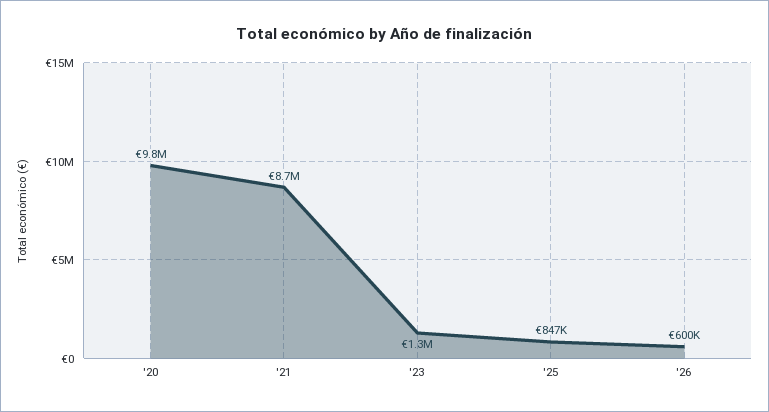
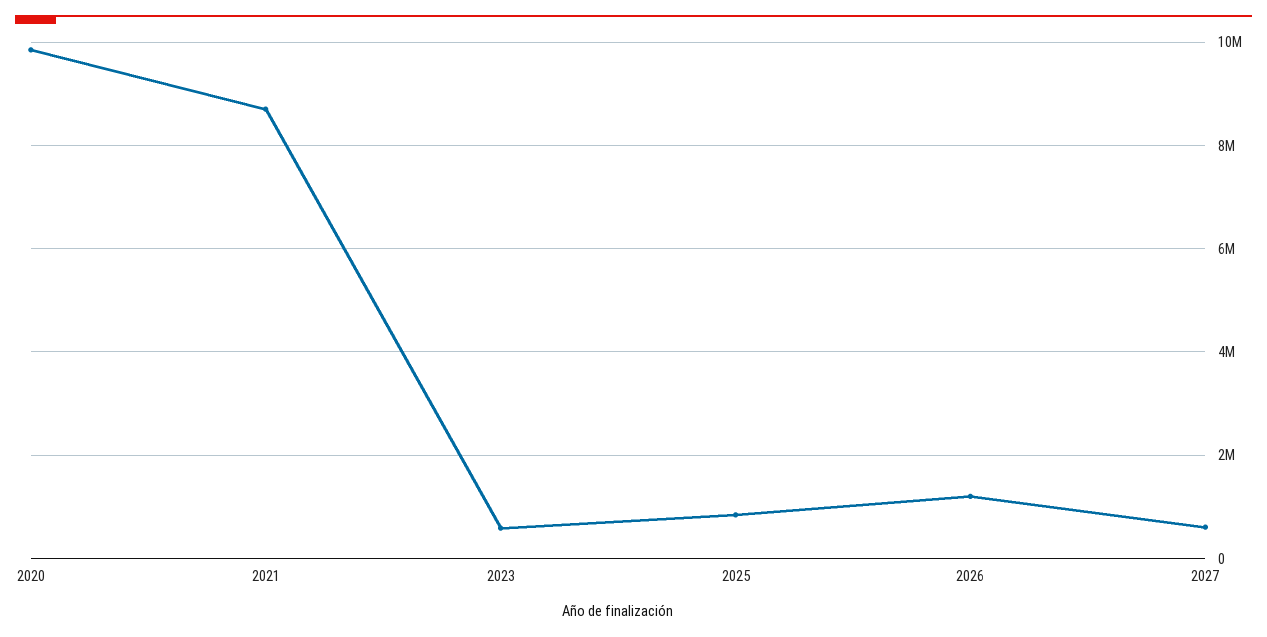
'23: 1300000 -> 600000
'26: 600000 -> 1200000
2027: none -> 600000

